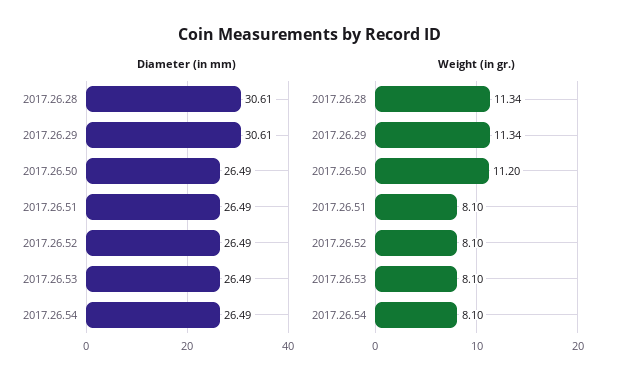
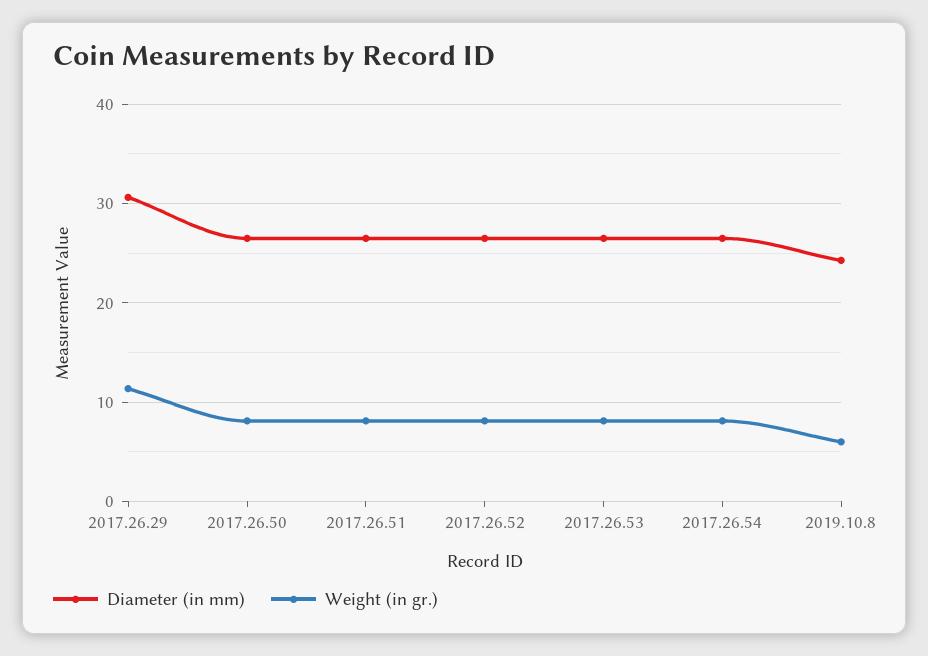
Diameter (in mm), 2017.26.28: 30.61 -> none
Weight (in gr.), 2017.26.28: 11.34 -> none
Weight (in gr.), 2017.26.50: 11.2 -> 8
Diameter (in mm), 2019.10.8: none -> 24
Weight (in gr.), 2019.10.8: none -> 6

